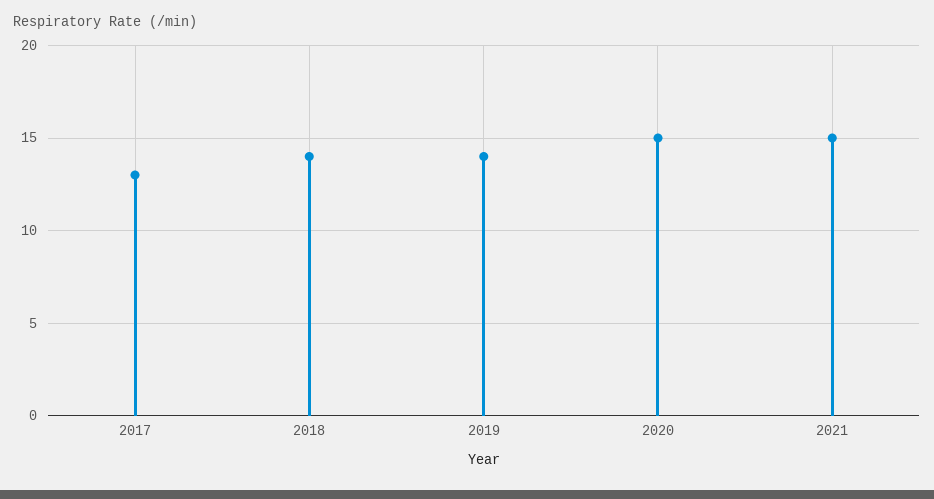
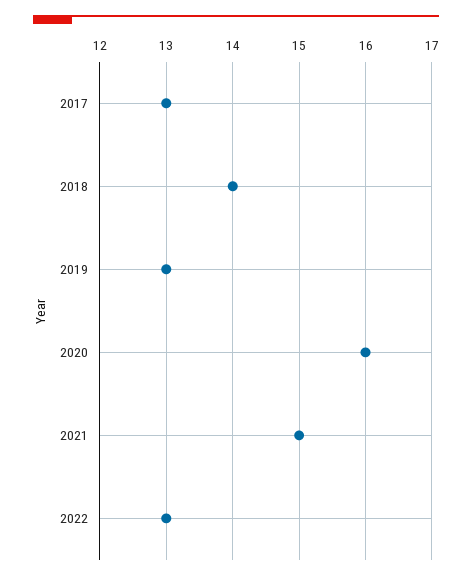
2019: 14 -> 13
2020: 15 -> 16
2022: none -> 13

